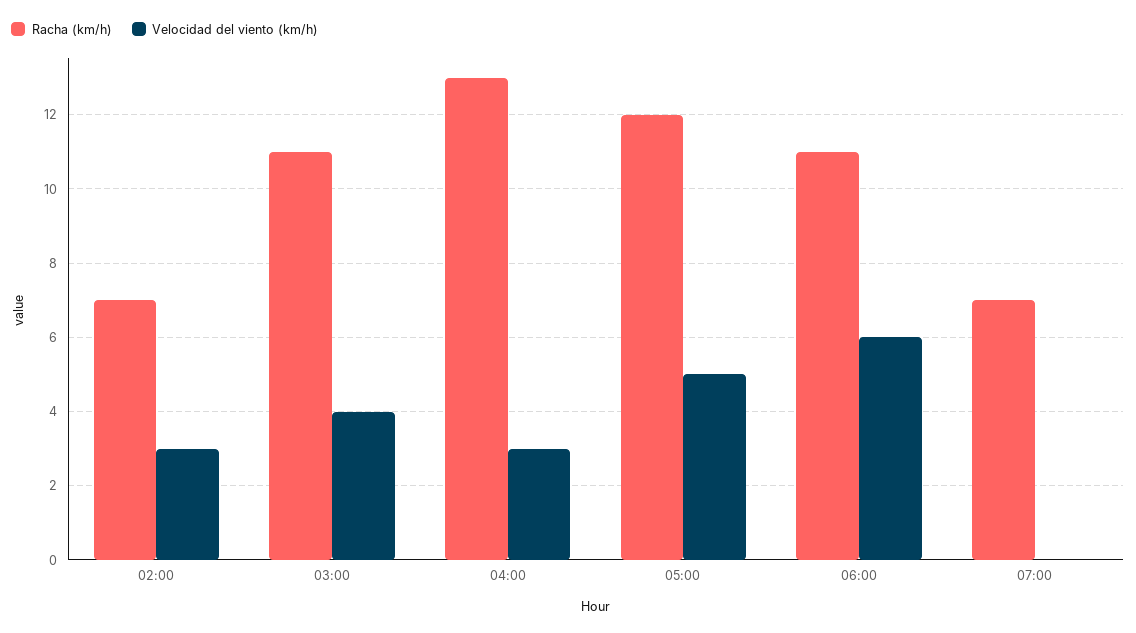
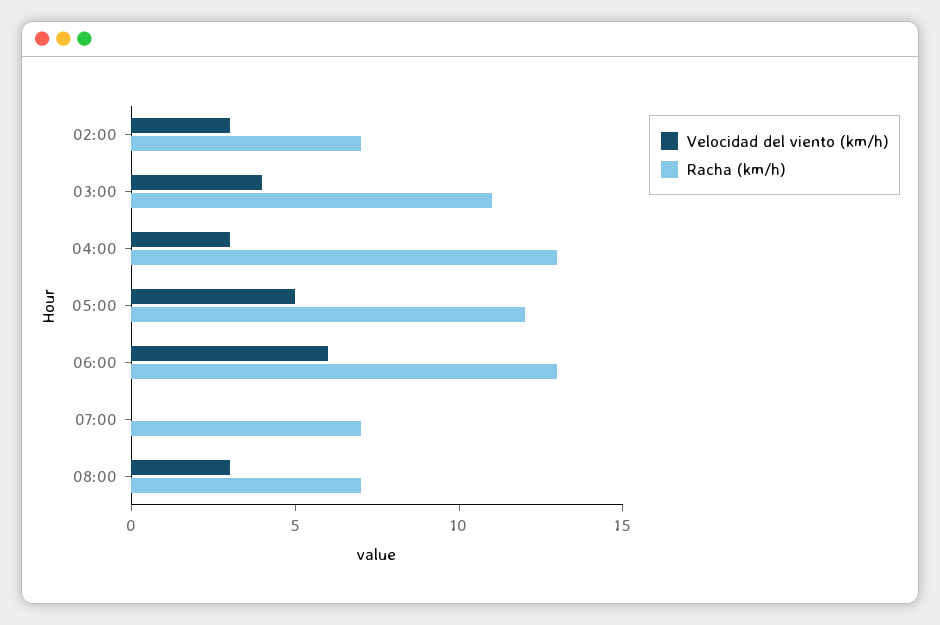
Racha (km/h), 06:00: 11 -> 13
Velocidad del viento (km/h), 08:00: none -> 3
Racha (km/h), 08:00: none -> 7

